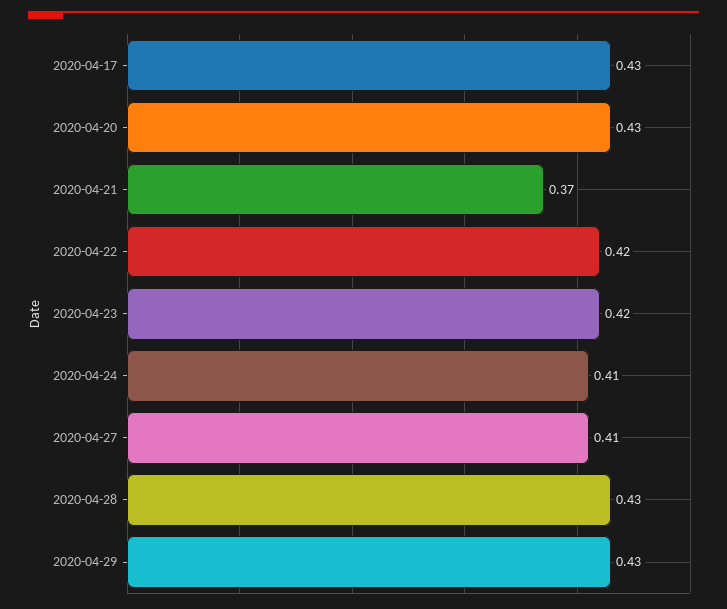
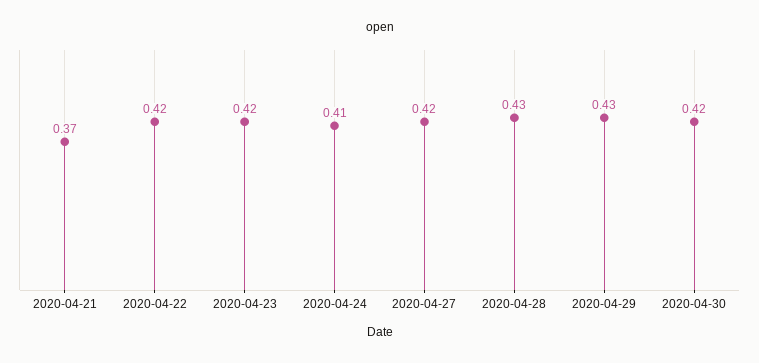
2020-04-17: 0.43 -> none
2020-04-20: 0.43 -> none
2020-04-27: 0.41 -> 0.42
2020-04-30: none -> 0.42

